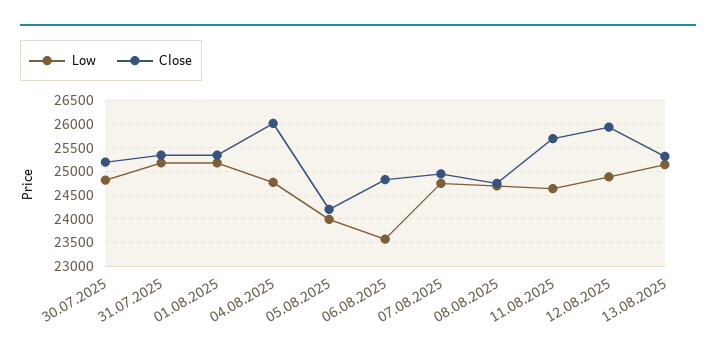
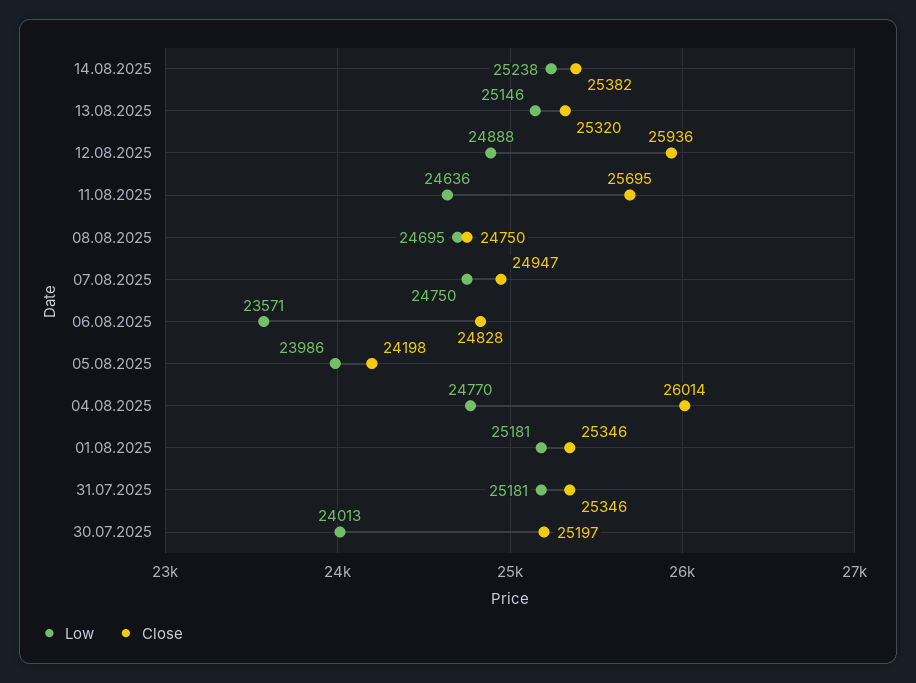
Low, 30.07.2025: 24750 -> 24013
Low, 14.08.2025: none -> 25238
Close, 14.08.2025: none -> 25382

